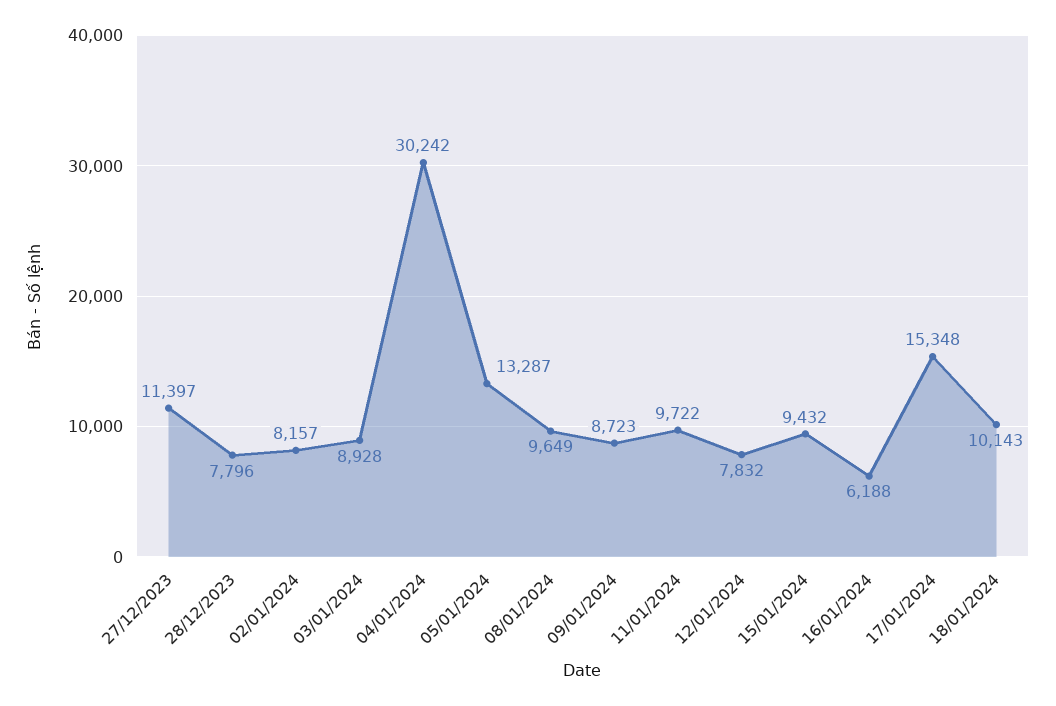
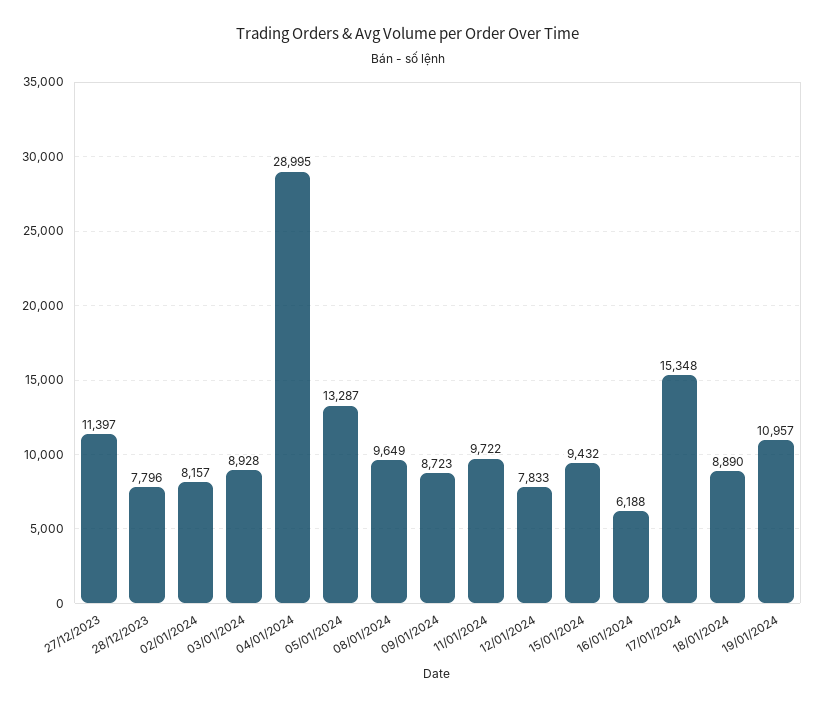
04/01/2024: 30242 -> 28995
12/01/2024: 7832 -> 7833
18/01/2024: 10143 -> 8890
19/01/2024: none -> 10957

